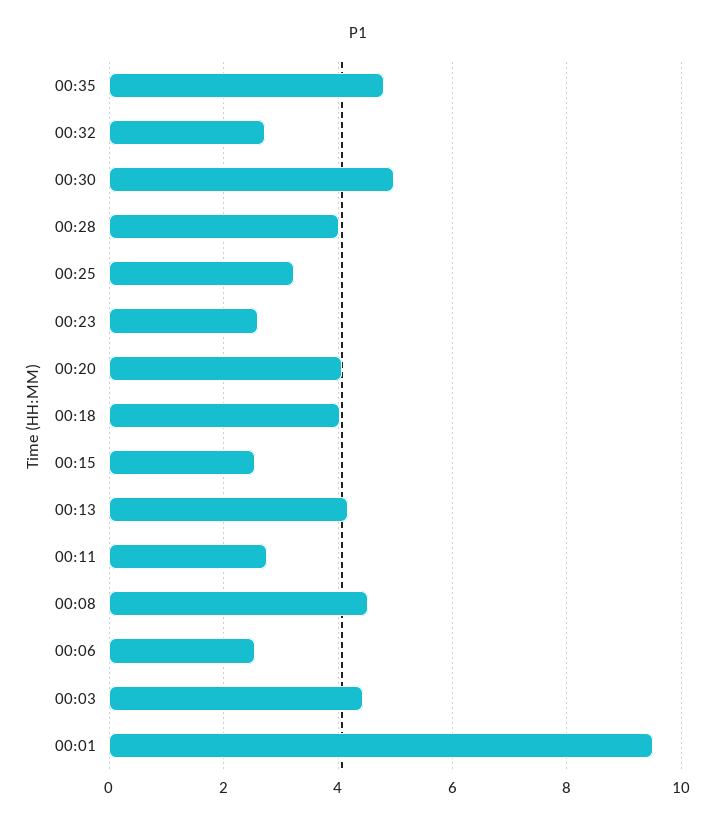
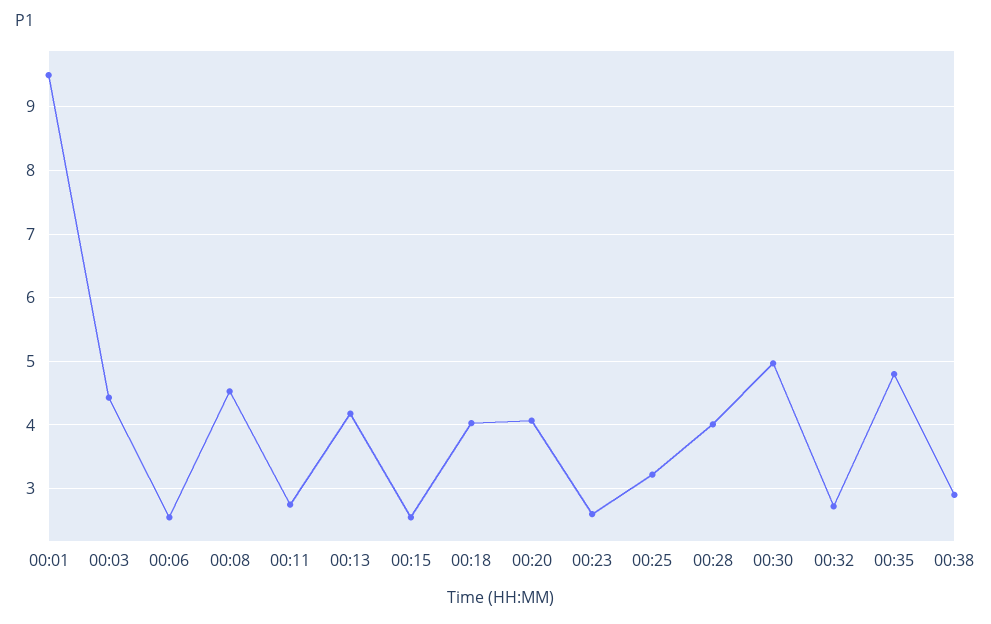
00:38: none -> 2.9

